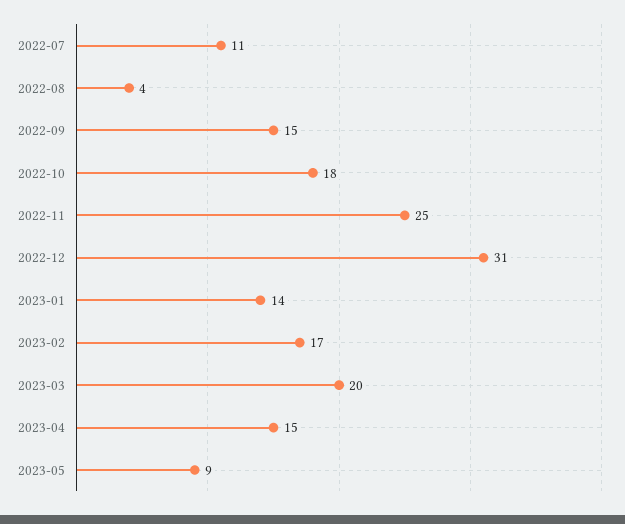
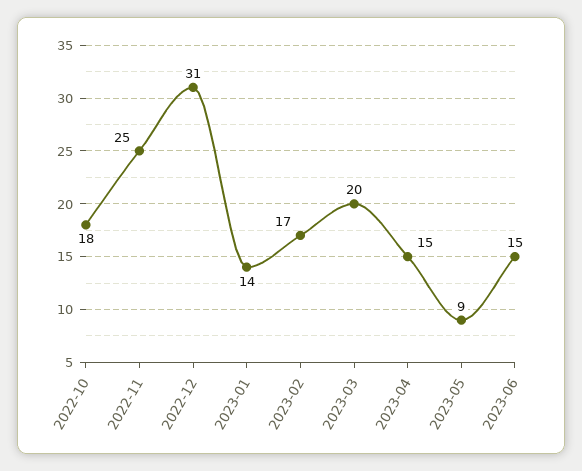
2022-07: 11 -> none
2022-08: 4 -> none
2022-09: 15 -> none
2023-06: none -> 15

